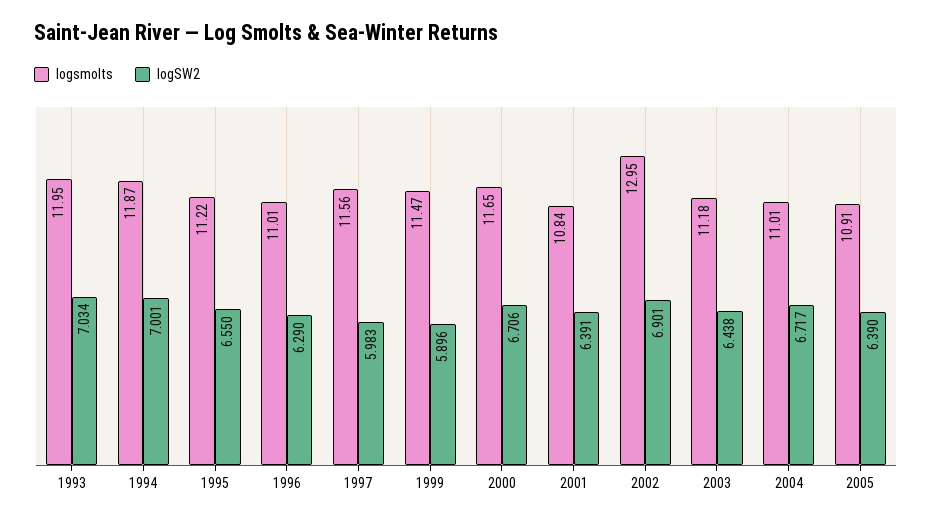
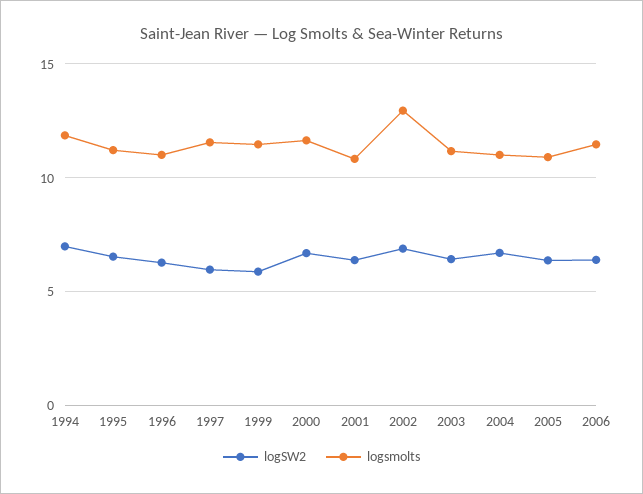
logsmolts, 1993: 11.95 -> none
logSW2, 1993: 7.034 -> none
logSW2, 2006: none -> 6.5
logsmolts, 2006: none -> 11.5

